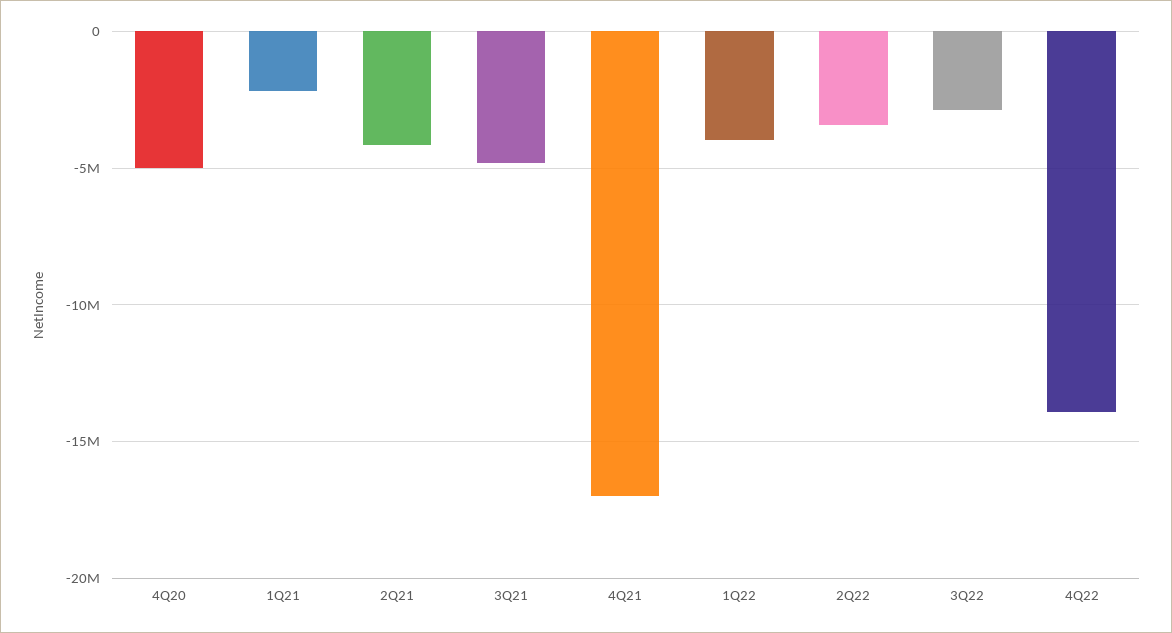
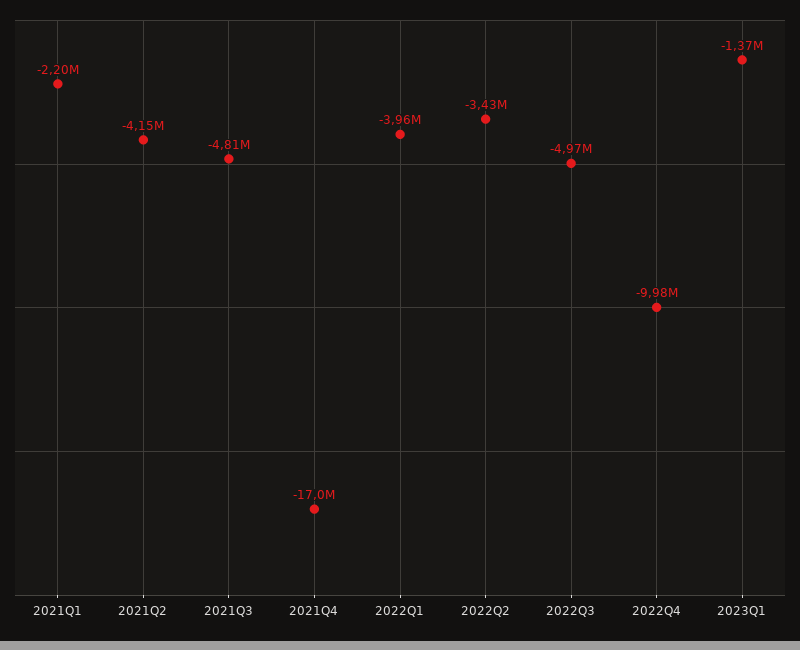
4Q20: -5000000 -> none
3Q22: -3000000 -> -4970000
4Q22: -14000000 -> -9980000
2023Q1: none -> -1370000

